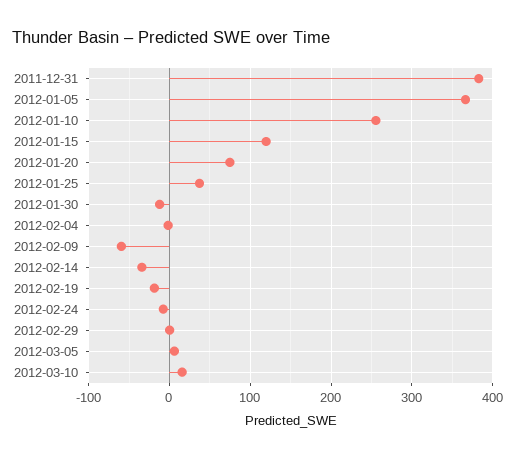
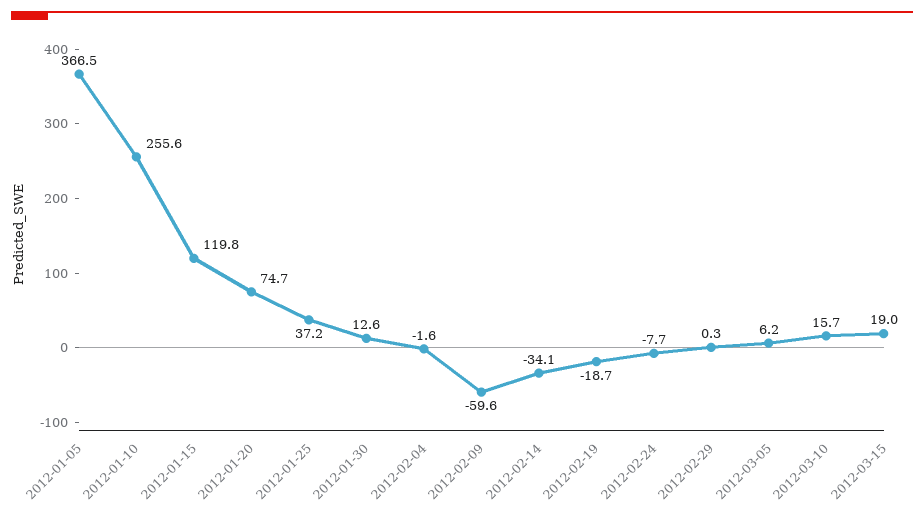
2011-12-31: 380 -> none
2012-01-30: -10 -> 12.6
2012-03-15: none -> 19

